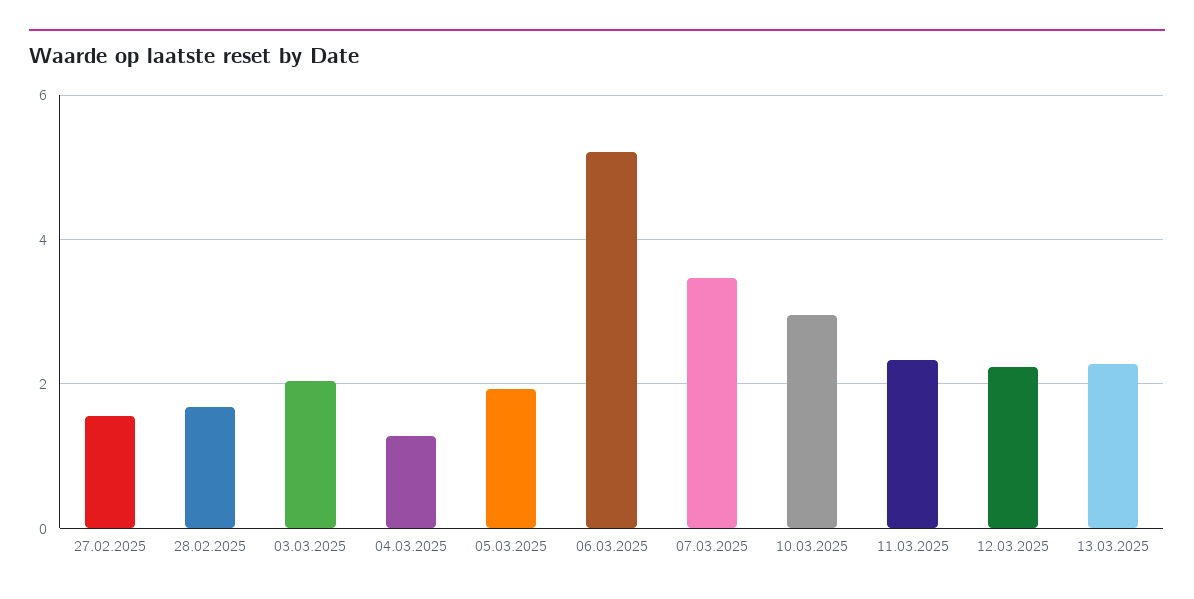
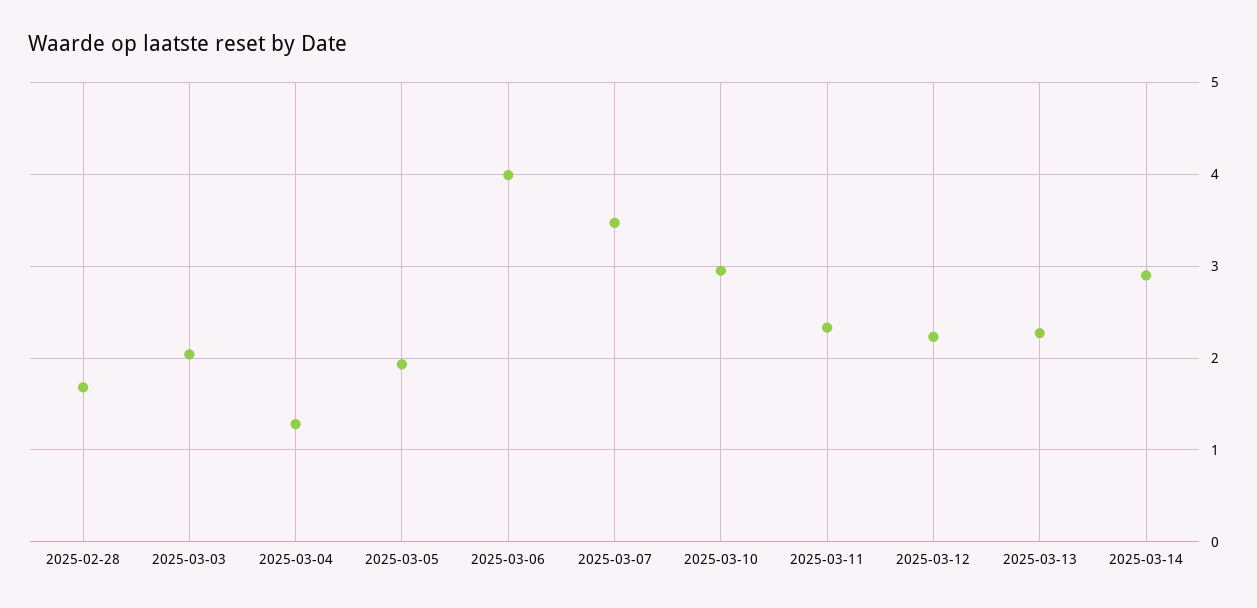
27.02.2025: 1.6 -> none
06.03.2025: 5.2 -> 4
2025-03-14: none -> 2.9

